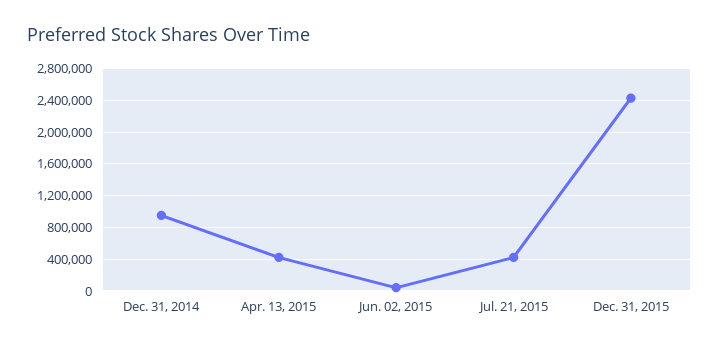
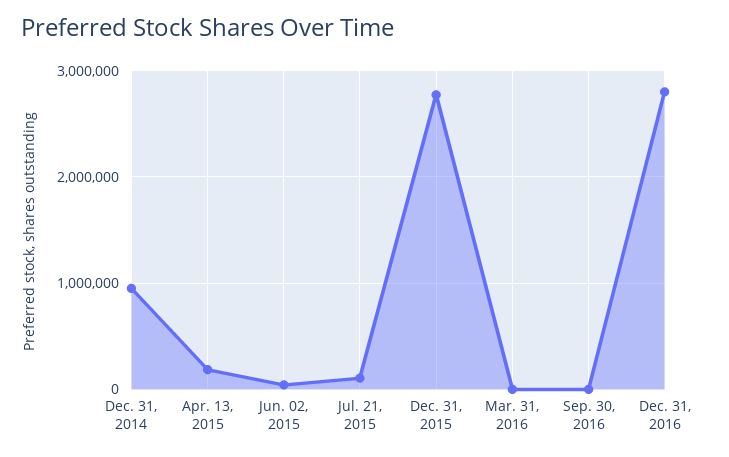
Apr. 13, 2015: 400000 -> 200000
Jul. 21, 2015: 400000 -> 100000
Dec. 31, 2015: 2400000 -> 2800000
Mar. 31, 2016: none -> 0
Sep. 30, 2016: none -> 0
Dec. 31, 2016: none -> 2800000

